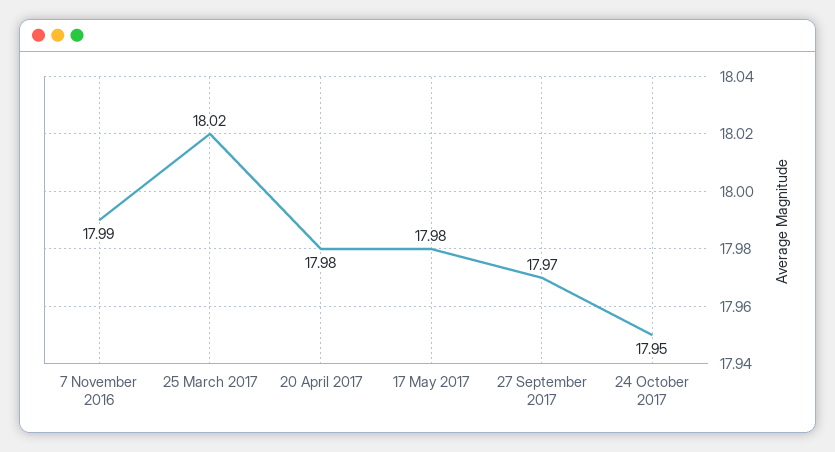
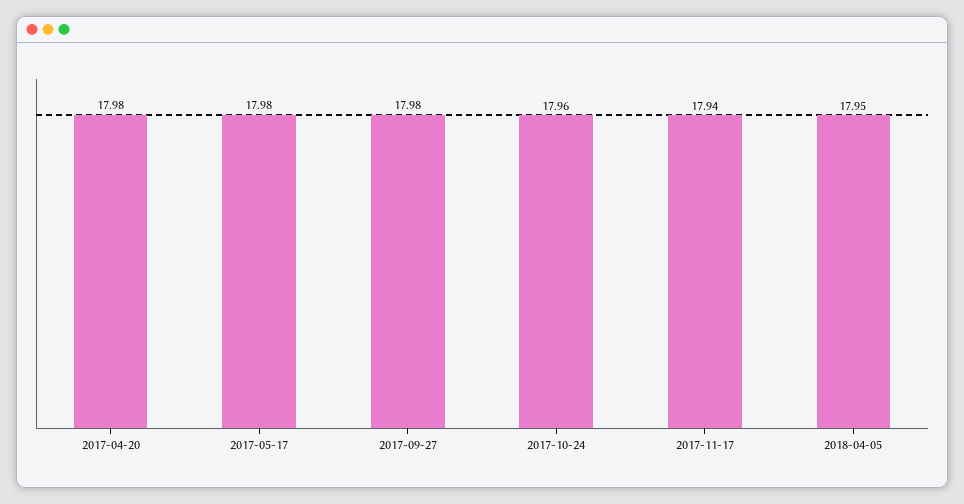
7 November 2016: 17.99 -> none
25 March 2017: 18.02 -> none
27 September 2017: 17.97 -> 17.98
24 October 2017: 17.95 -> 17.96
2017-11-17: none -> 17.94
2018-04-05: none -> 17.95

